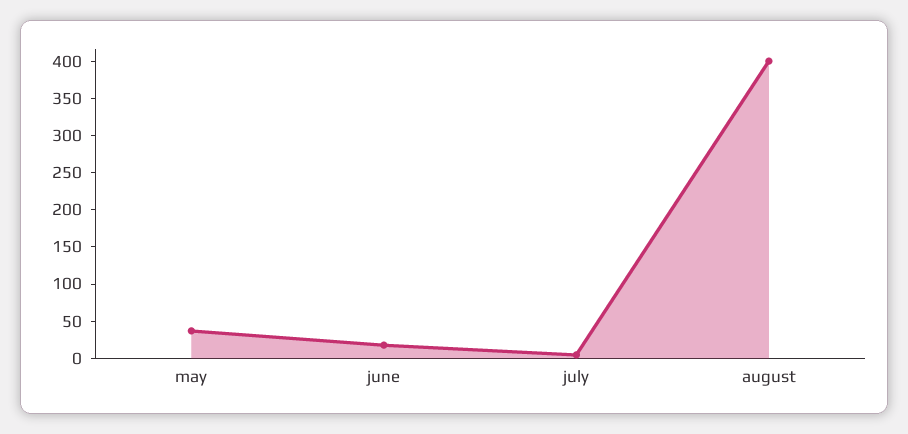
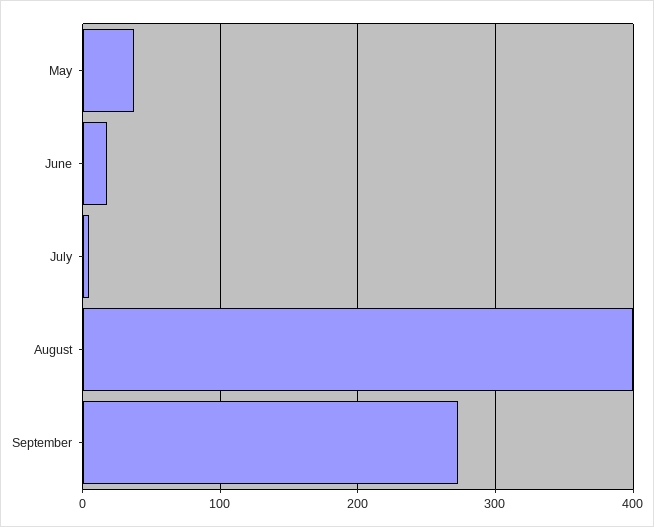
September: none -> 270

